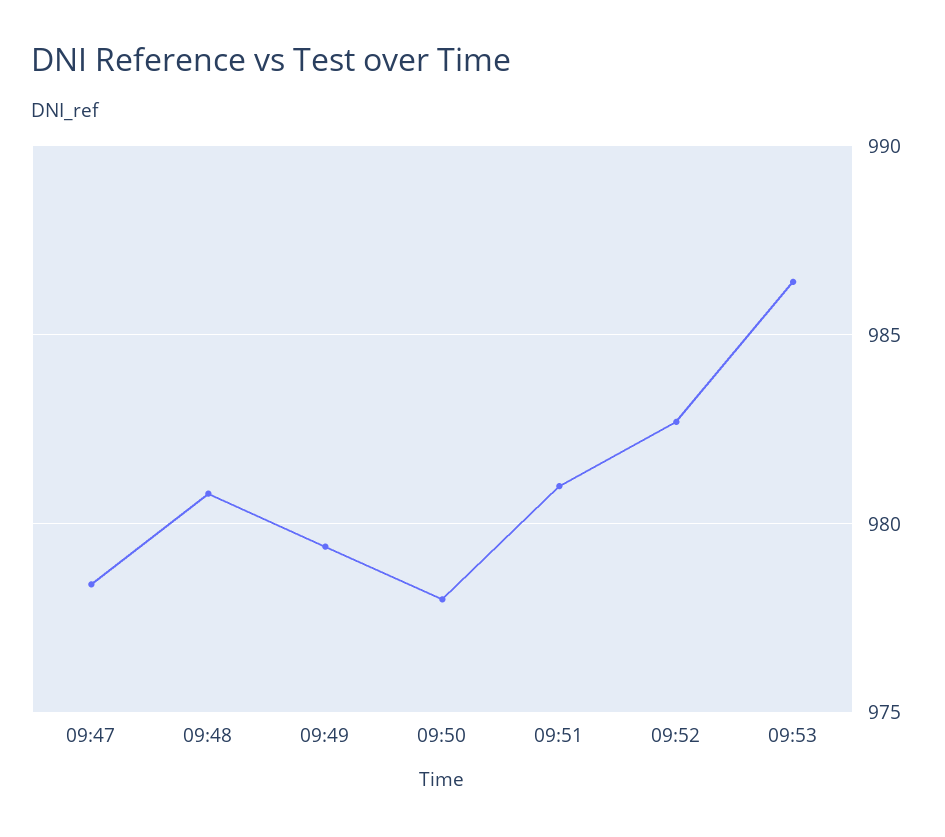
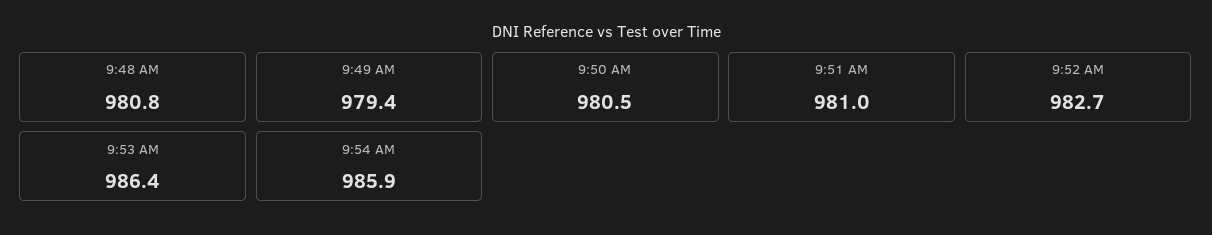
09:47: 978.5 -> none
09:50: 978 -> 980.5
9:54 AM: none -> 985.9

